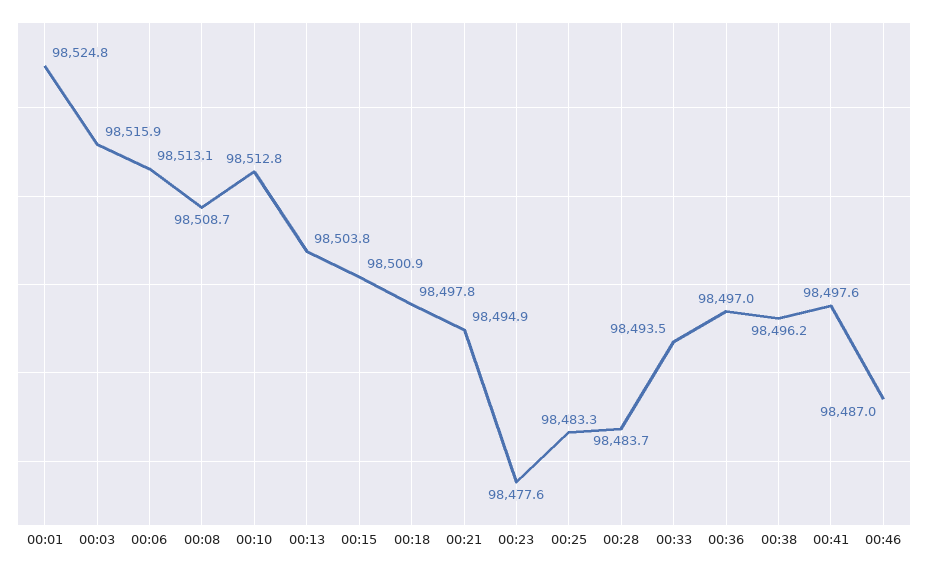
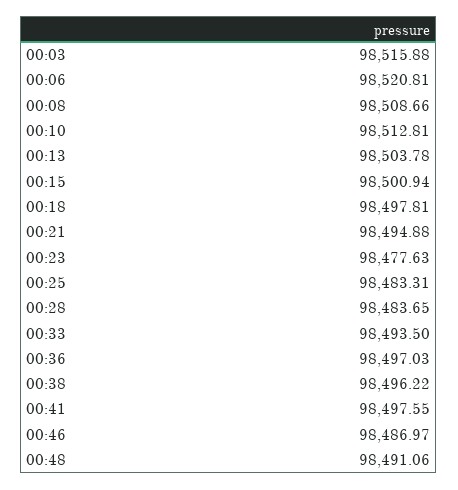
00:01: 98524.8 -> none
00:06: 98513.1 -> 98520.81
00:48: none -> 98491.06

